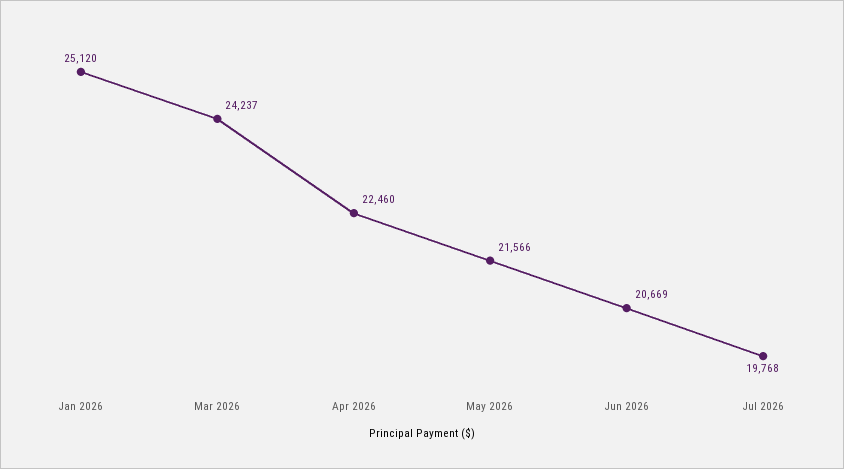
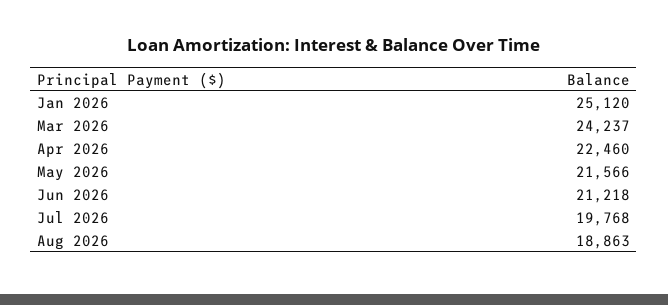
Jun 2026: 20669 -> 21218
Aug 2026: none -> 18863

